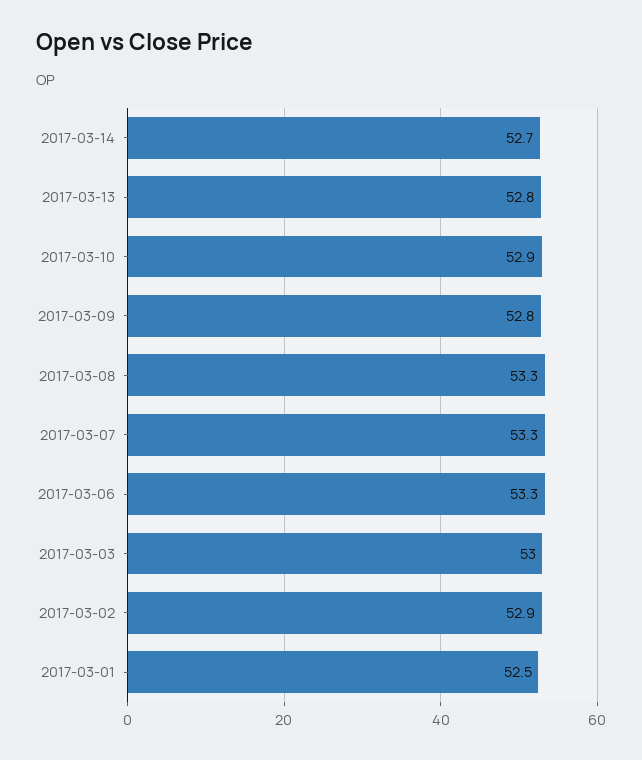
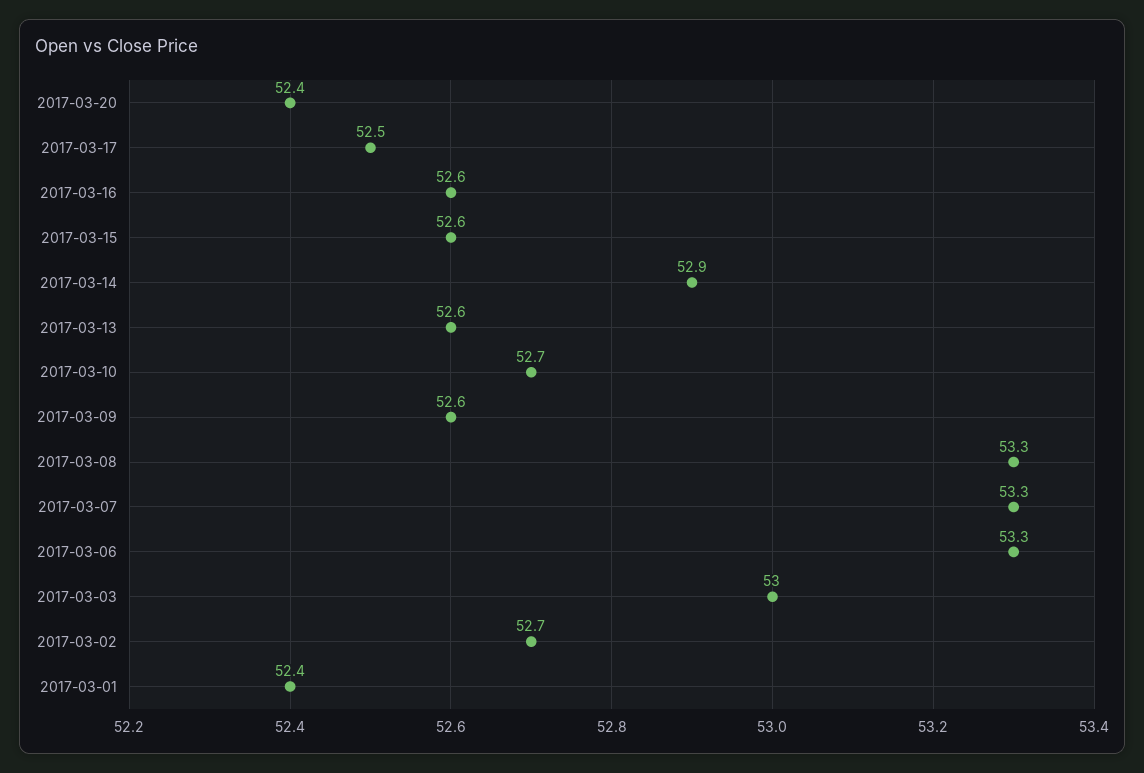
2017-03-14: 52.7 -> 52.9
2017-03-13: 52.8 -> 52.6
2017-03-10: 52.9 -> 52.7
2017-03-09: 52.8 -> 52.6
2017-03-02: 52.9 -> 52.7
2017-03-01: 52.5 -> 52.4
2017-03-20: none -> 52.4
2017-03-17: none -> 52.5
2017-03-16: none -> 52.6
2017-03-15: none -> 52.6

